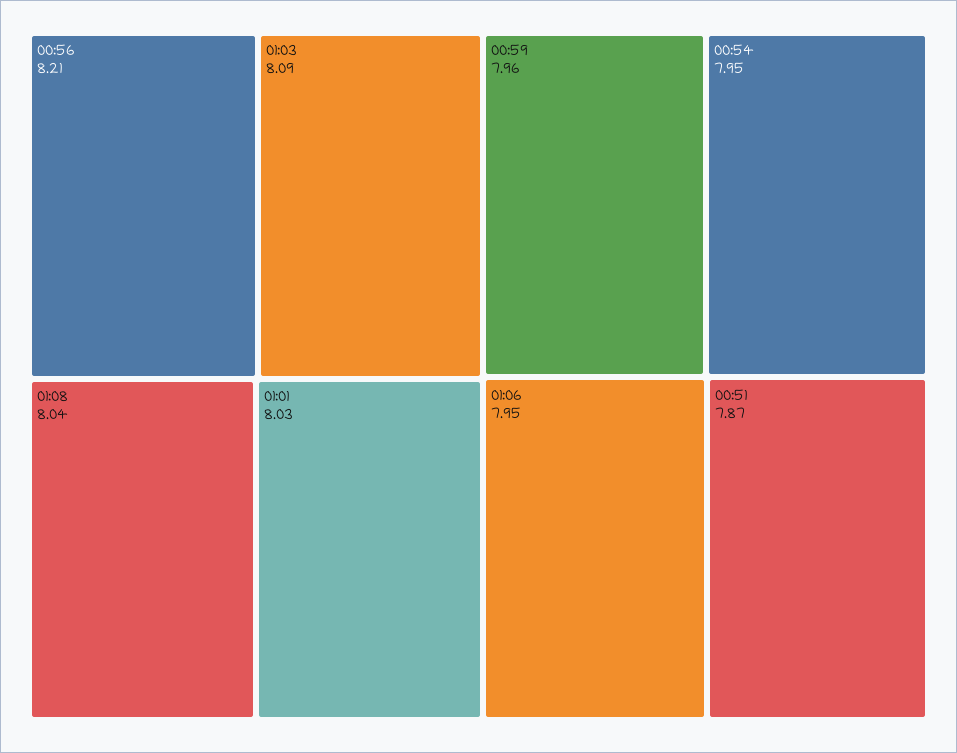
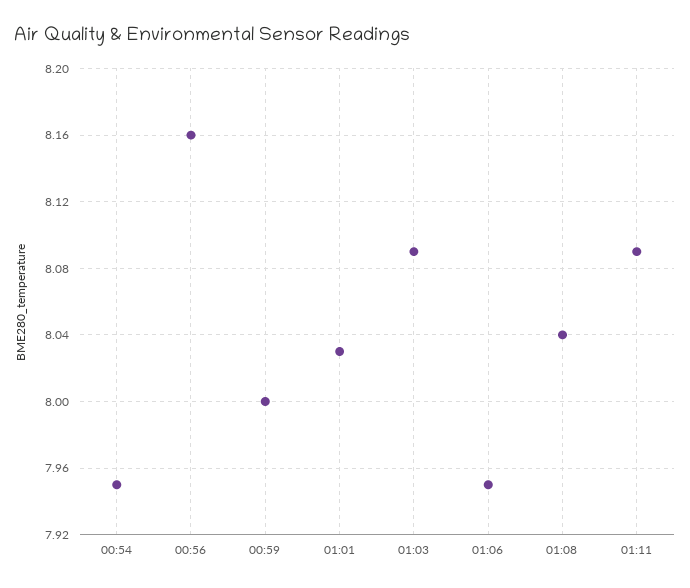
00:56: 8.21 -> 8.16
00:59: 7.96 -> 8
00:51: 7.87 -> none
01:11: none -> 8.09

